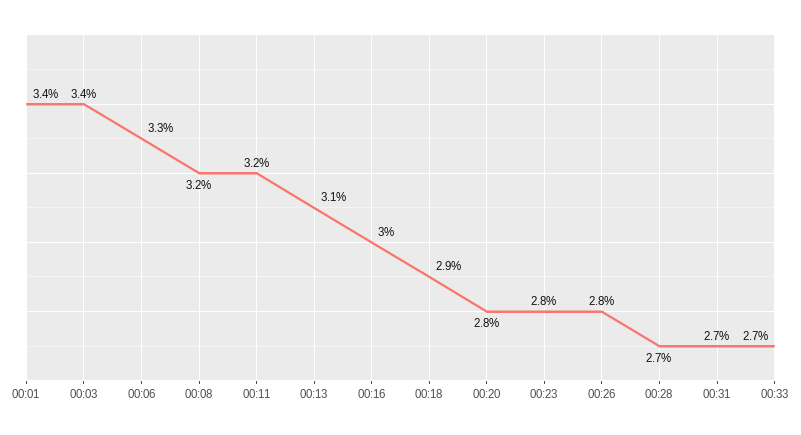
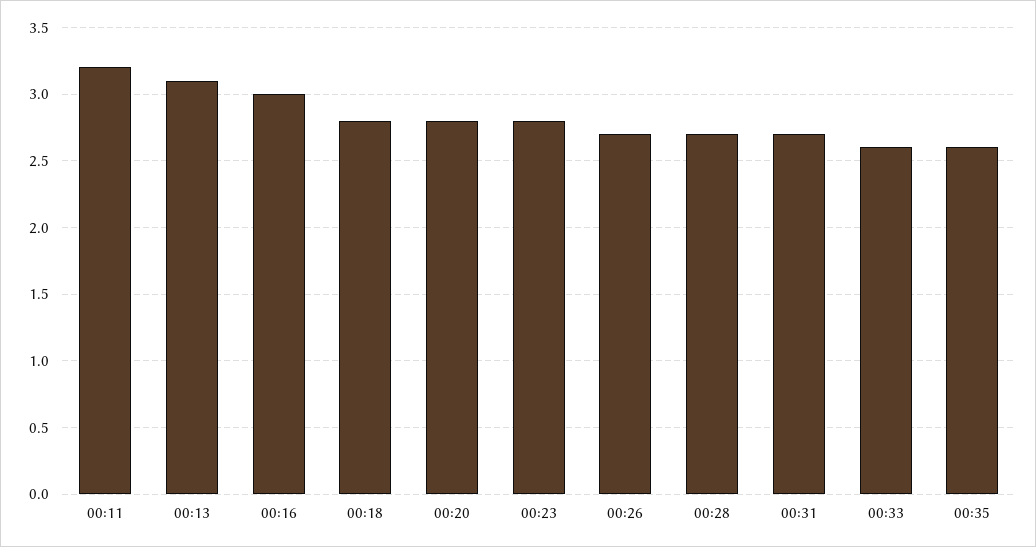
00:01: 3.4 -> none
00:03: 3.4 -> none
00:06: 3.3 -> none
00:08: 3.2 -> none
00:18: 2.9 -> 2.8
00:26: 2.8 -> 2.7
00:33: 2.7 -> 2.6
00:35: none -> 2.6

